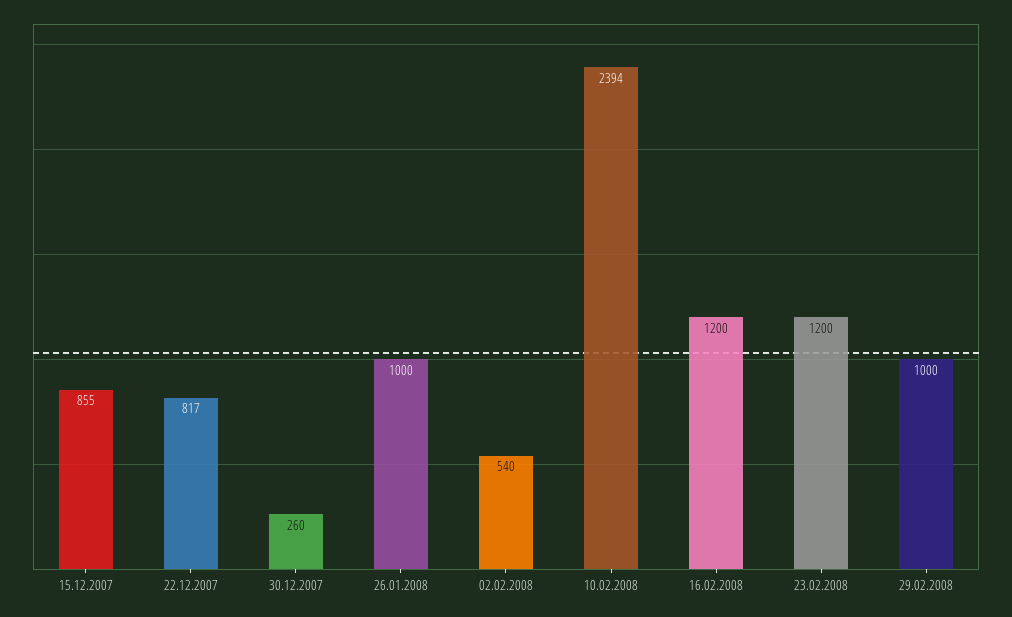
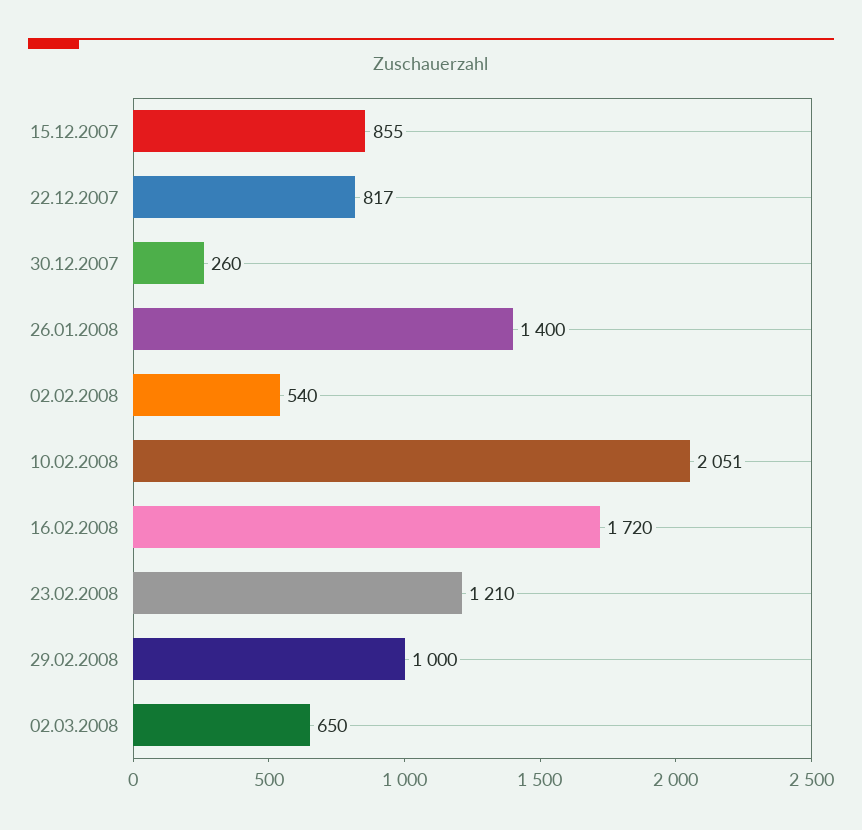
26.01.2008: 1000 -> 1400
10.02.2008: 2394 -> 2051
16.02.2008: 1200 -> 1720
23.02.2008: 1200 -> 1210
02.03.2008: none -> 650

